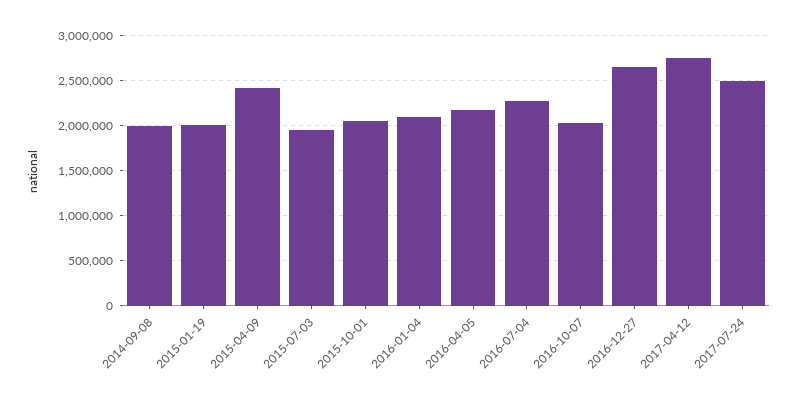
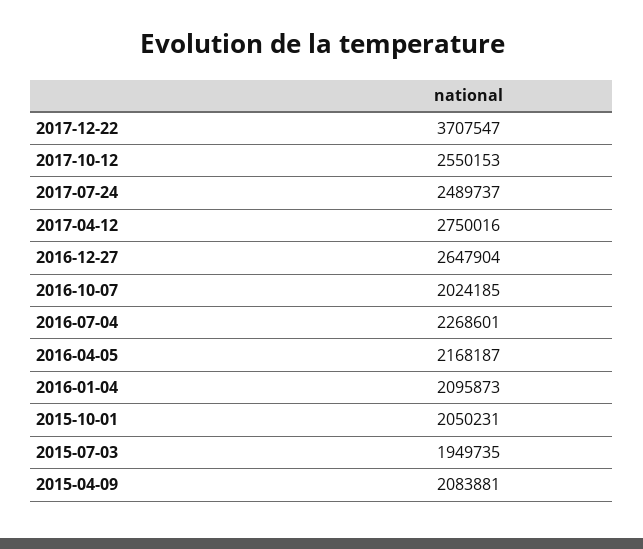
2014-09-08: 2000000 -> none
2015-01-19: 2000000 -> none
2015-04-09: 2400000 -> 2083881
2017-12-22: none -> 3707547
2017-10-12: none -> 2550153

